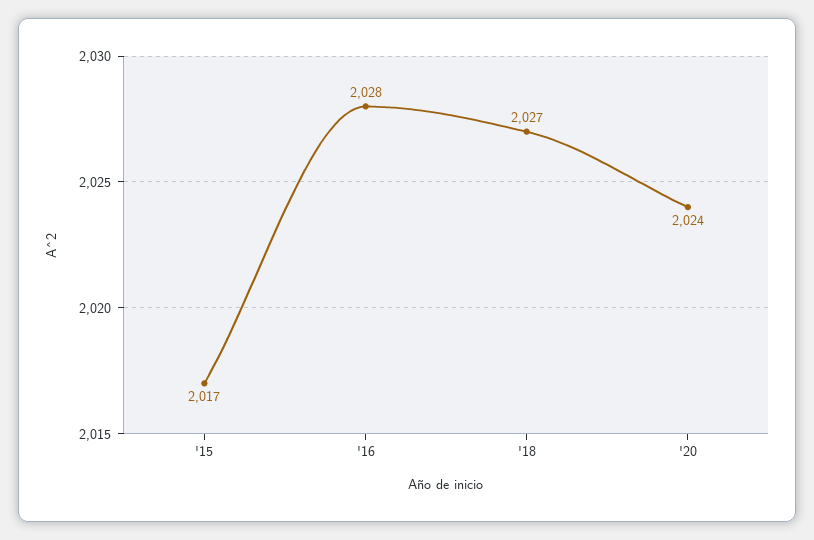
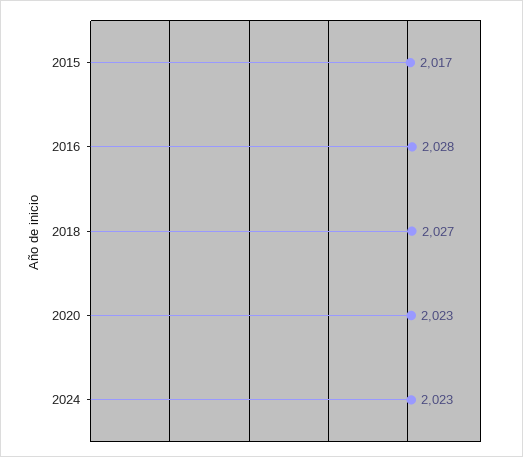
'20: 2024 -> 2023
2024: none -> 2023

